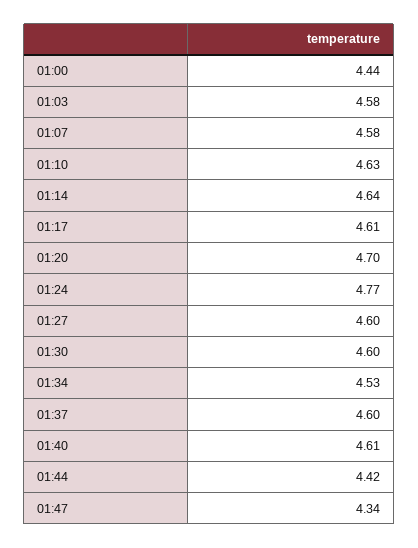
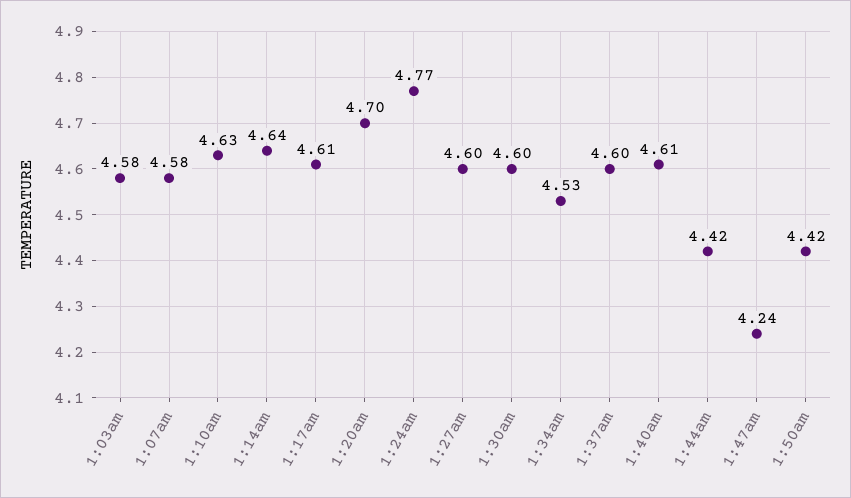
01:00: 4.44 -> none
01:47: 4.34 -> 4.24
1:50am: none -> 4.42

